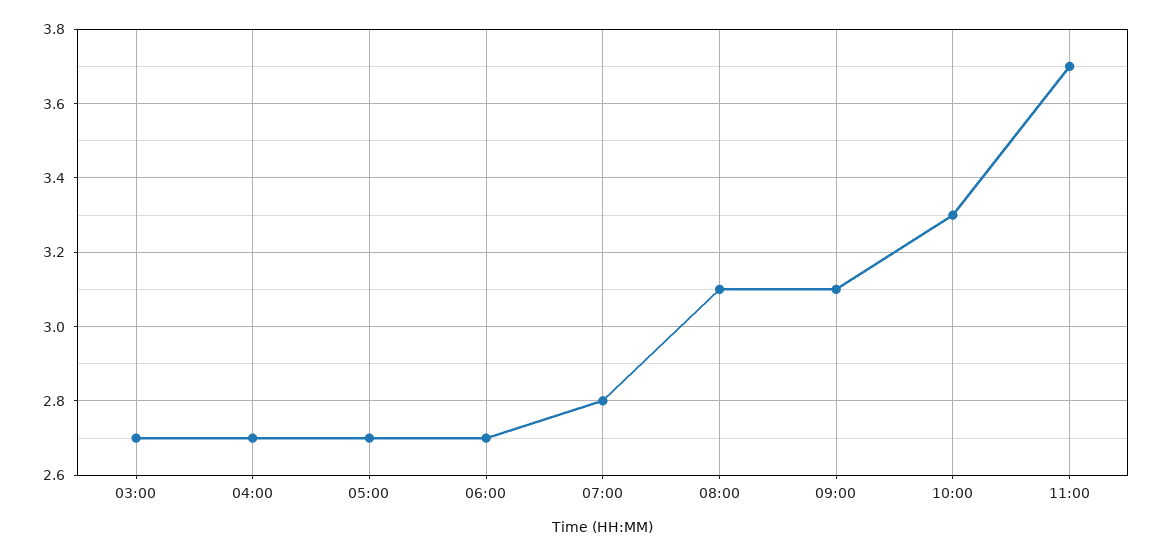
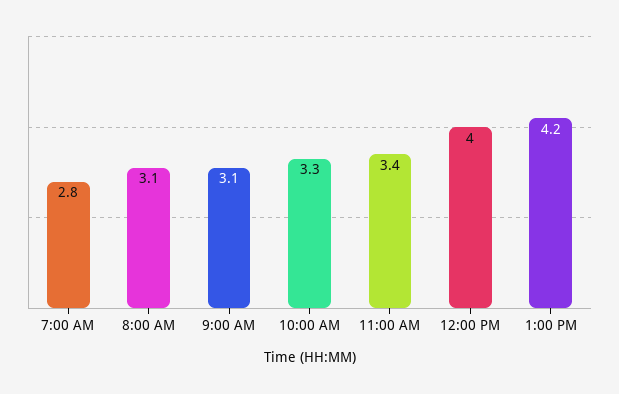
03:00: 2.7 -> none
04:00: 2.7 -> none
05:00: 2.7 -> none
06:00: 2.7 -> none
11:00: 3.7 -> 3.4
12:00 PM: none -> 4
1:00 PM: none -> 4.2

